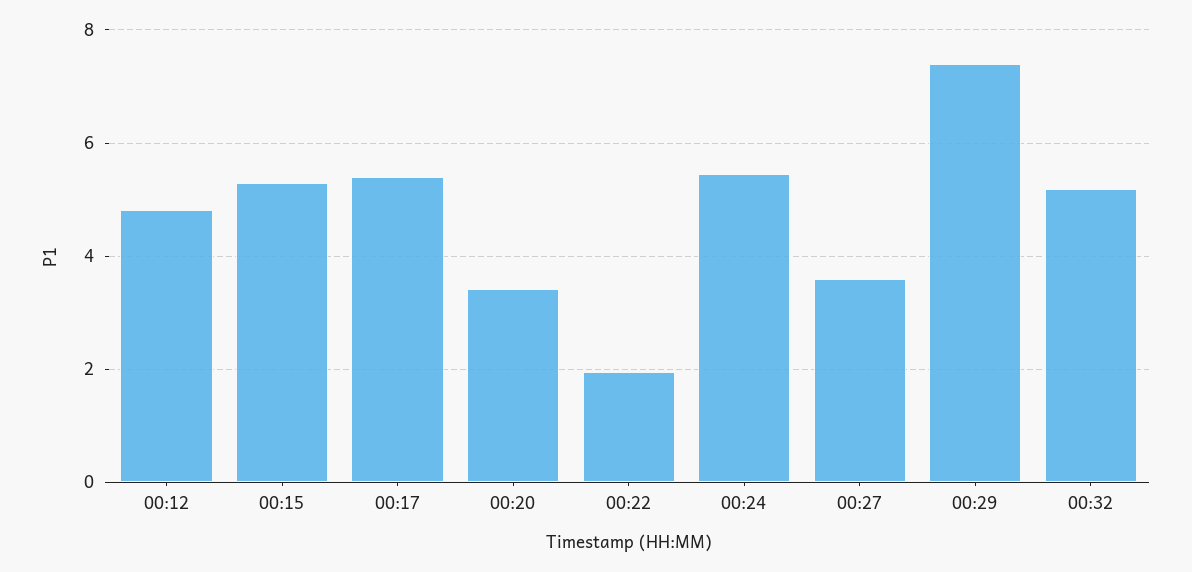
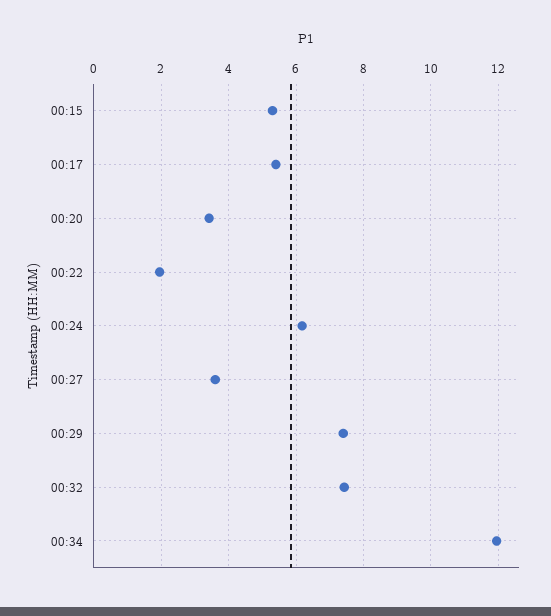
00:12: 4.8 -> none
00:24: 5.4 -> 6.2
00:32: 5.2 -> 7.4
00:34: none -> 12

